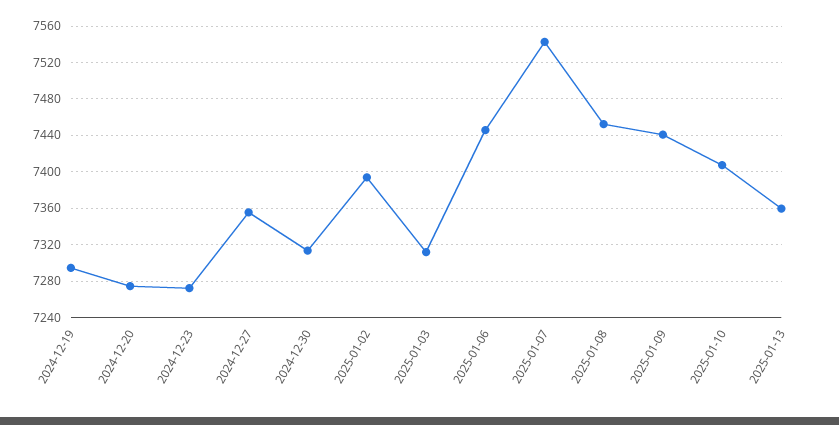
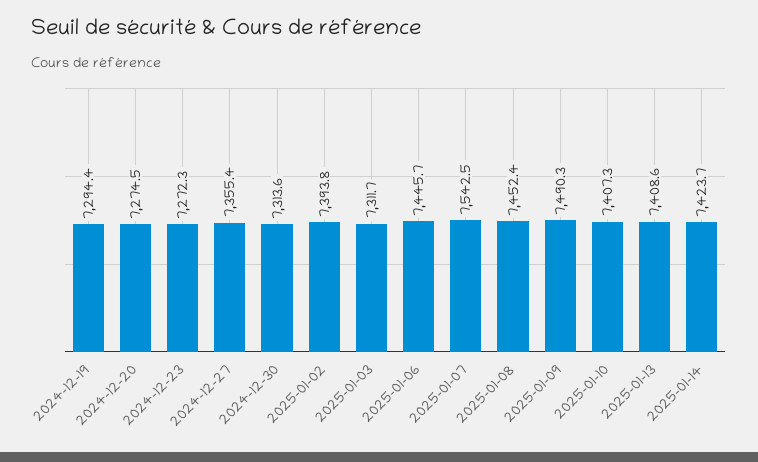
2025-01-09: 7440 -> 7490.3
2025-01-13: 7360 -> 7408.6
2025-01-14: none -> 7423.7

